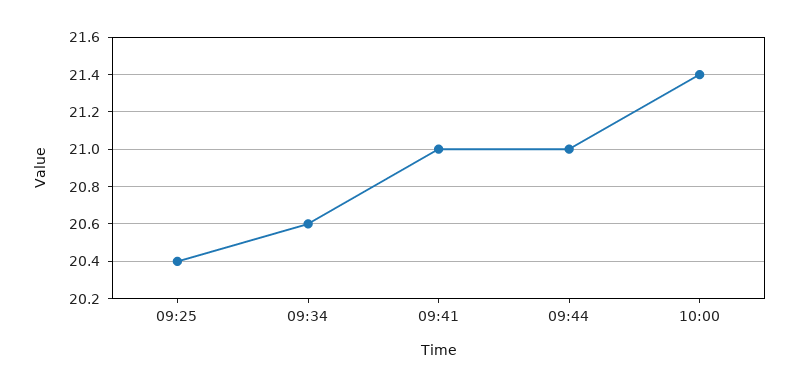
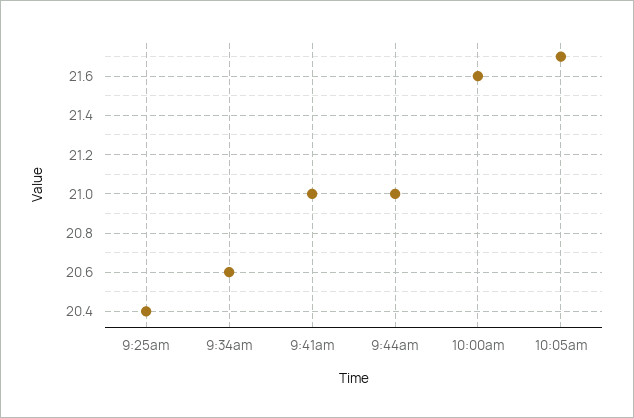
10:00: 21.4 -> 21.6
10:05am: none -> 21.7

